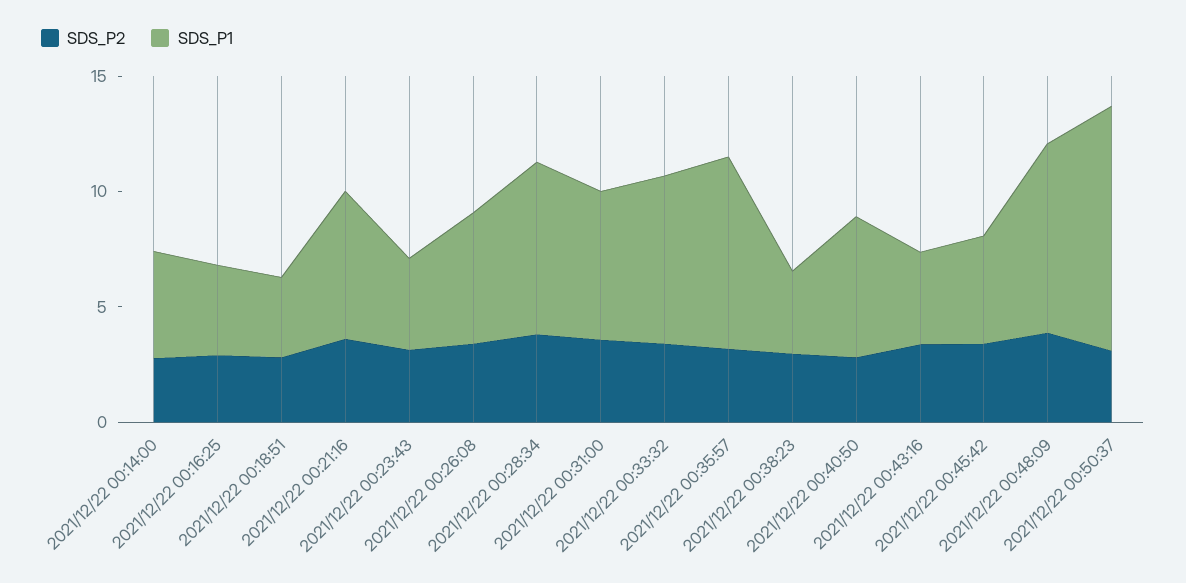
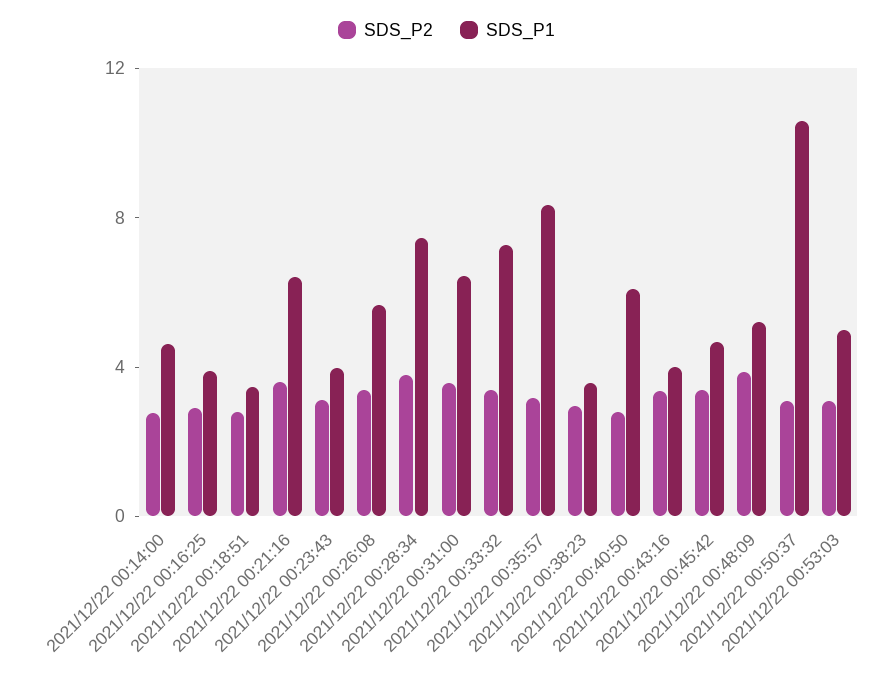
SDS_P1, 2021/12/22 00:48:09: 8 -> 5
SDS_P2, 2021/12/22 00:53:03: none -> 3
SDS_P1, 2021/12/22 00:53:03: none -> 5

